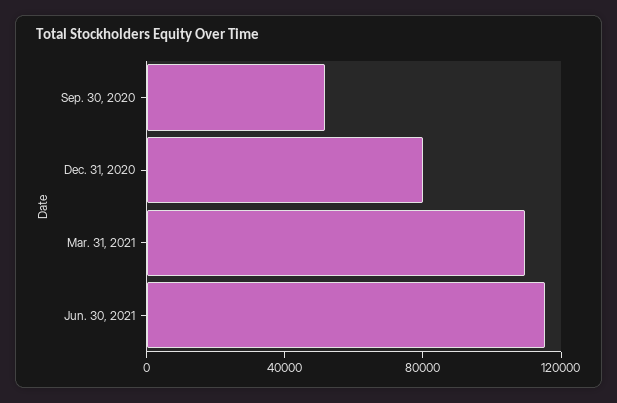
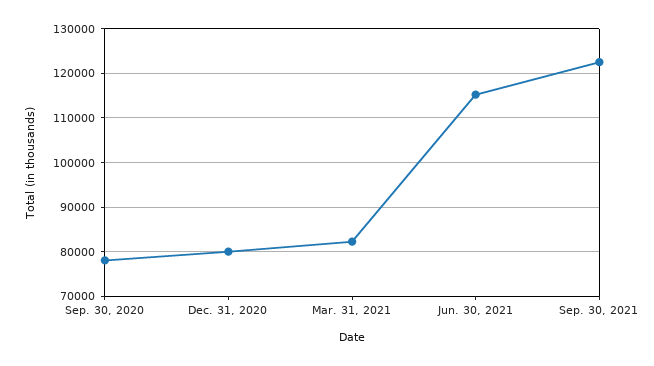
Sep. 30, 2020: 50000 -> 78000
Mar. 31, 2021: 110000 -> 82000
Sep. 30, 2021: none -> 122000

